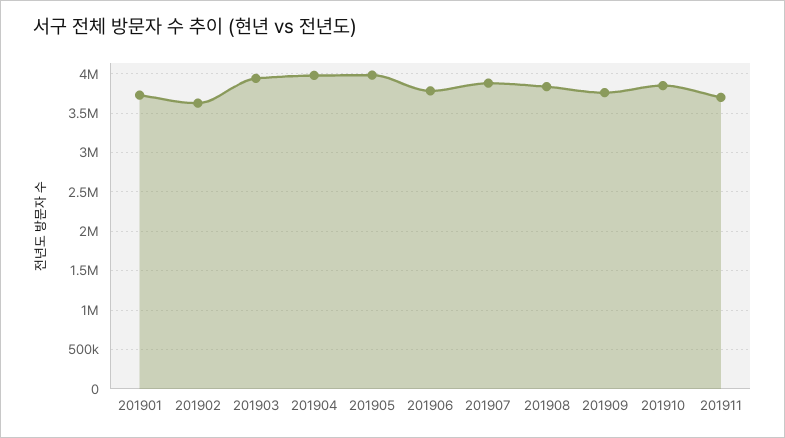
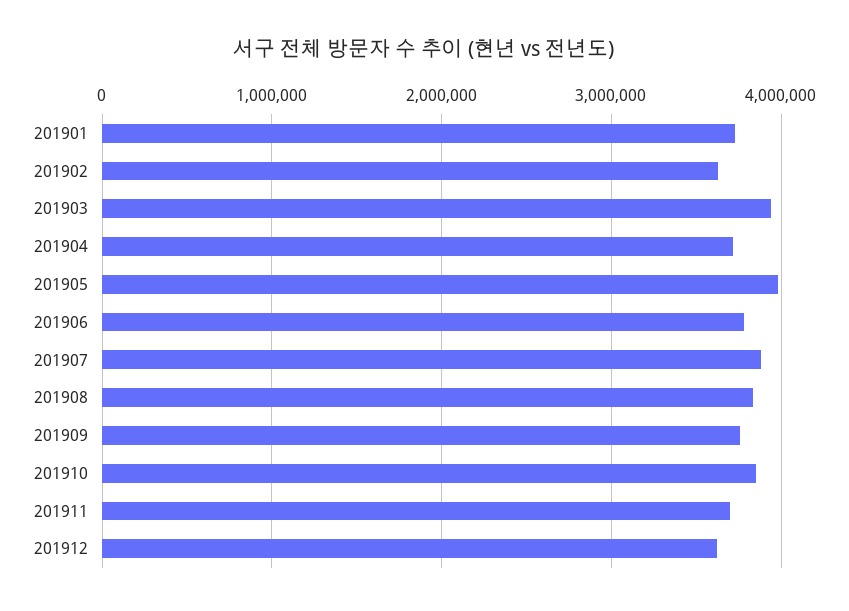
201904: 4000000 -> 3700000
201912: none -> 3600000

